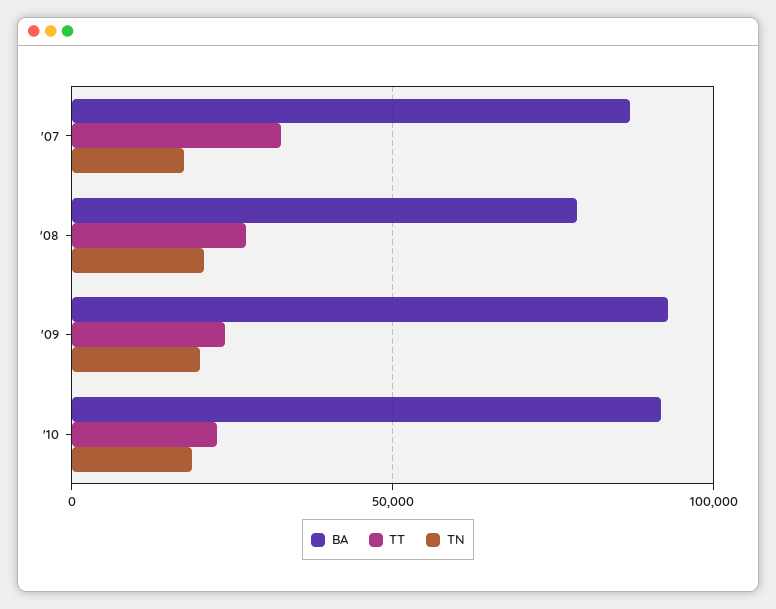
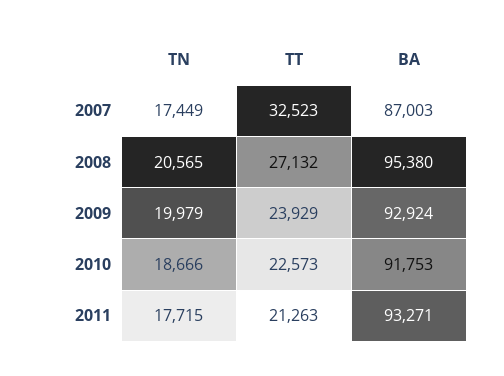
BA, '08: 80000 -> 95380
TN, 2011: none -> 17715
TT, 2011: none -> 21263
BA, 2011: none -> 93271

